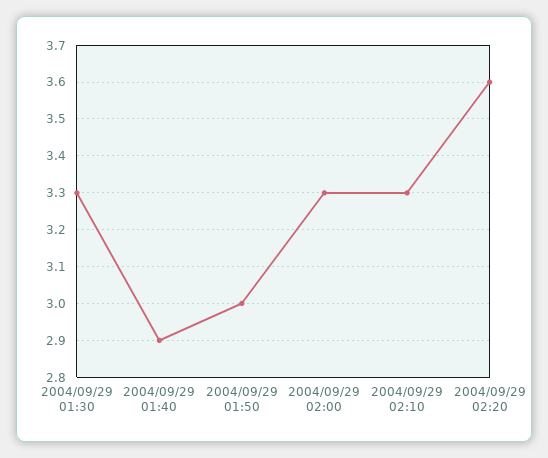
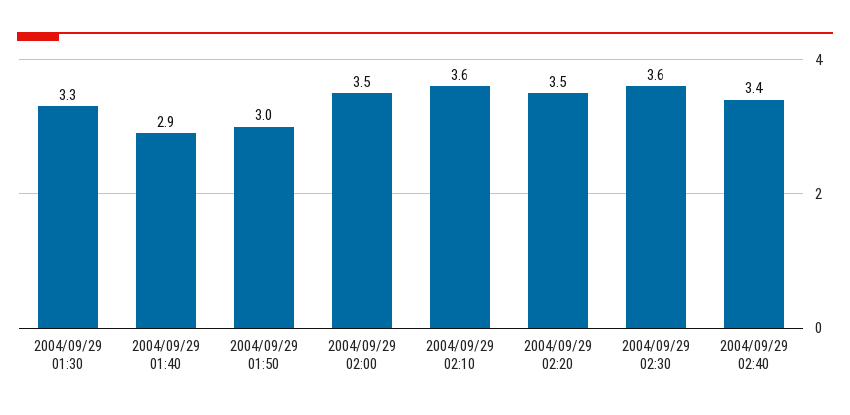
2004/09/29 02:00: 3.3 -> 3.5
2004/09/29 02:10: 3.3 -> 3.6
2004/09/29 02:20: 3.6 -> 3.5
2004/09/29 02:30: none -> 3.6
2004/09/29 02:40: none -> 3.4

